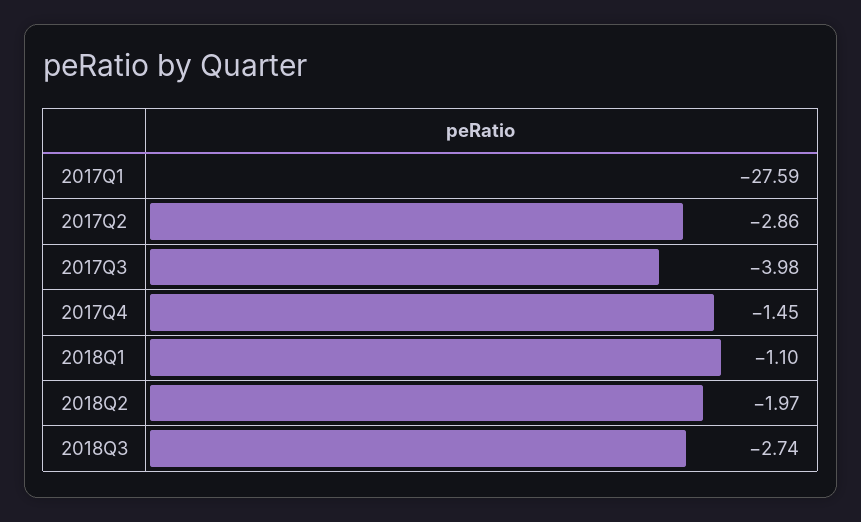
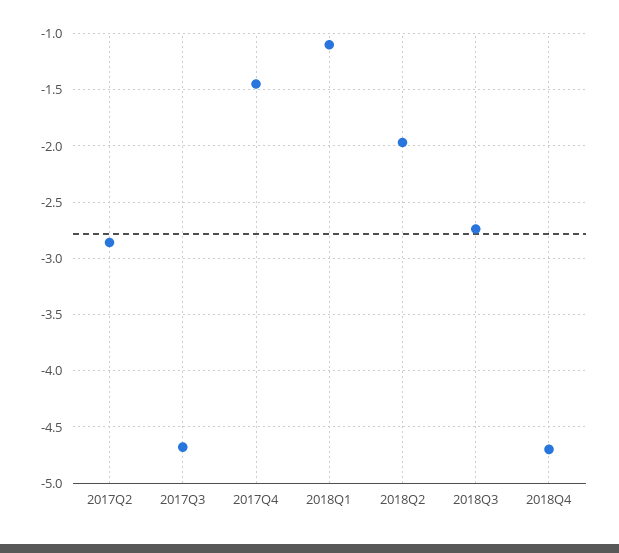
2017Q1: -27.59 -> none
2017Q3: -3.98 -> -4.7
2018Q4: none -> -4.7

